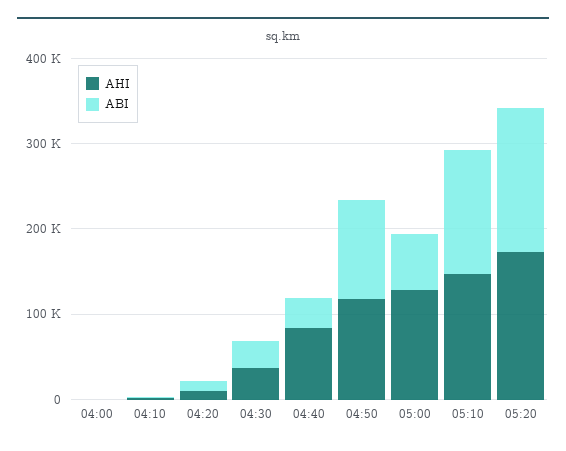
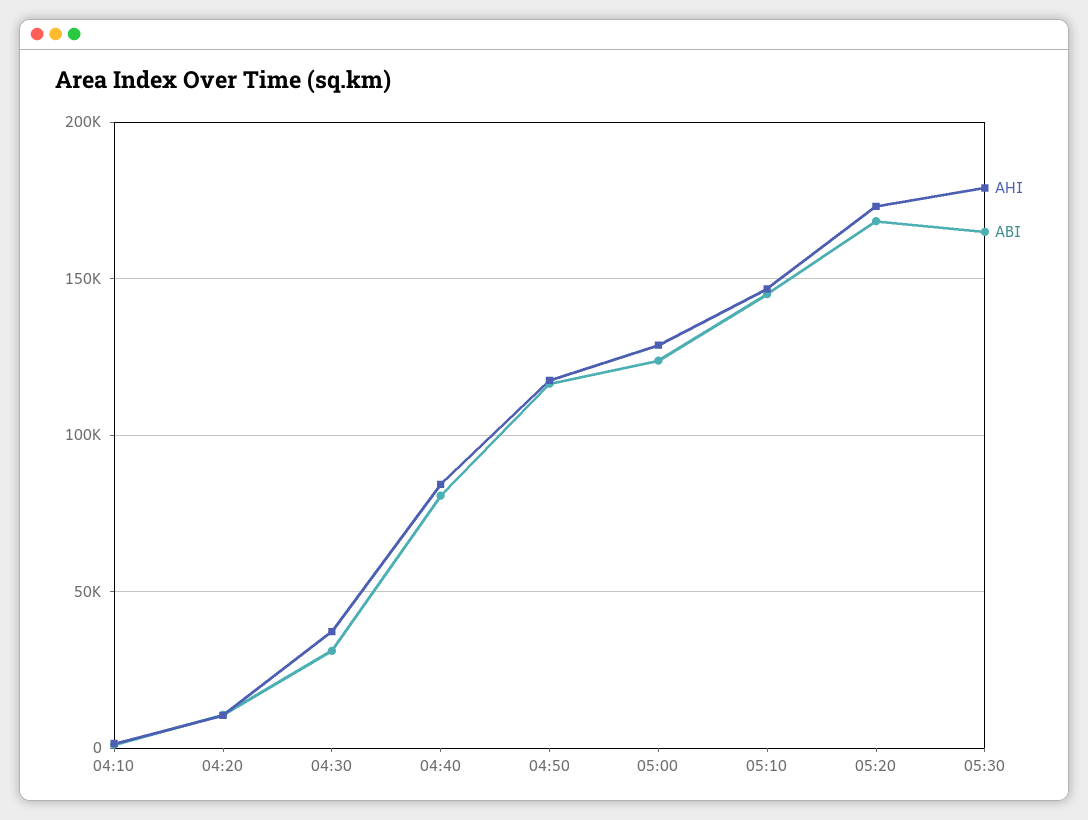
AHI, 04:00: 0 -> none
ABI, 04:00: 0 -> none
ABI, 04:40: 40000 -> 80000
ABI, 05:00: 60000 -> 125000
AHI, 05:30: none -> 180000
ABI, 05:30: none -> 165000

